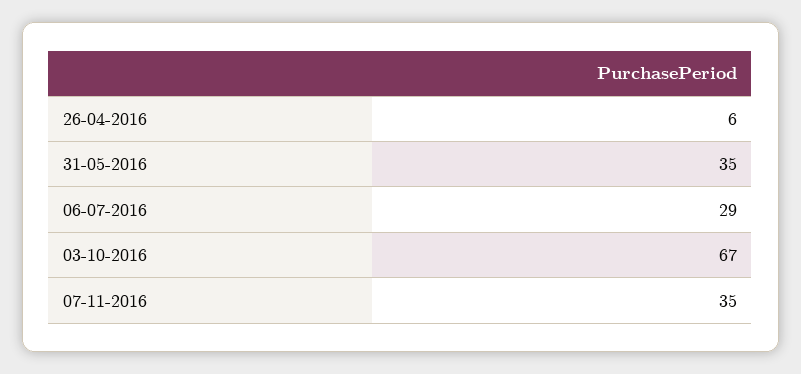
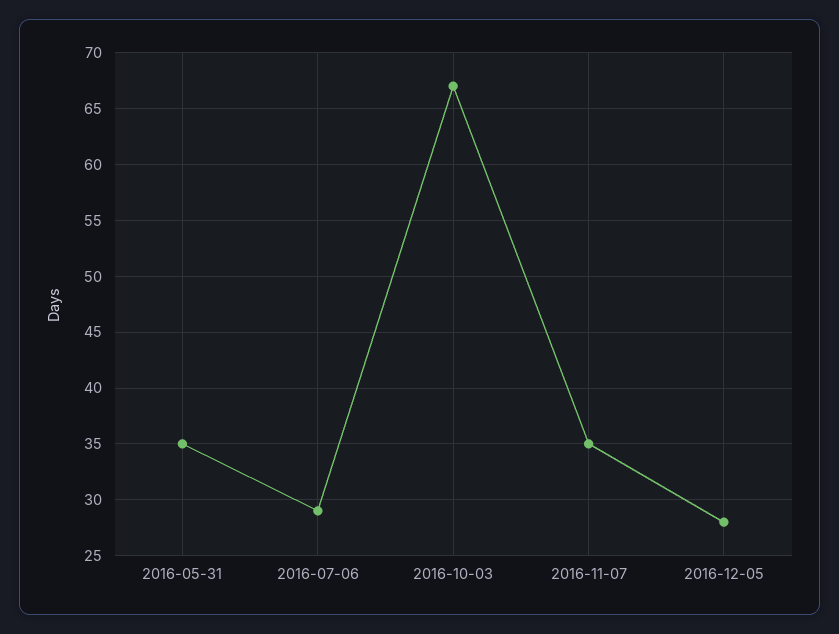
26-04-2016: 6 -> none
2016-12-05: none -> 28

